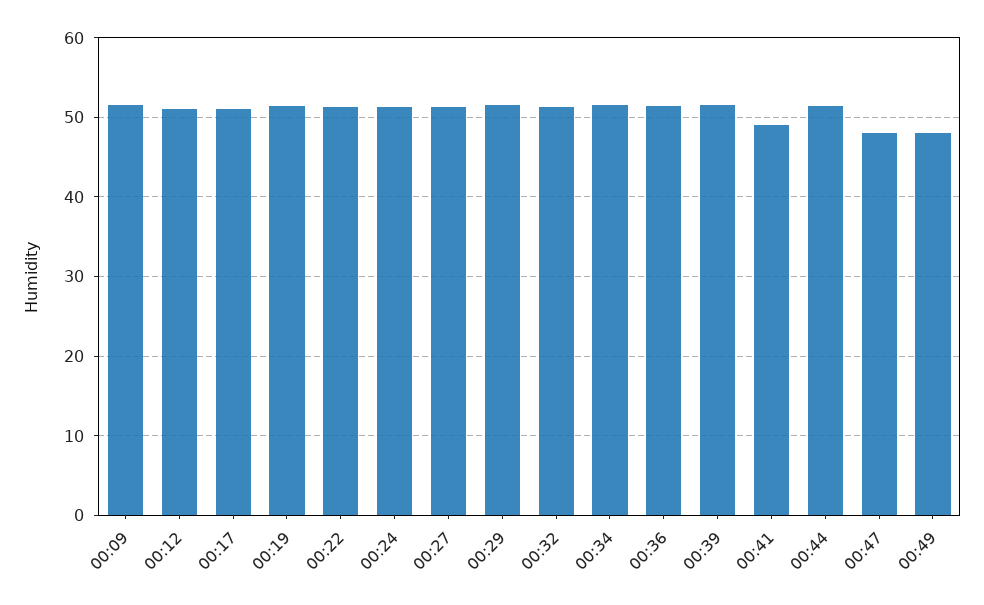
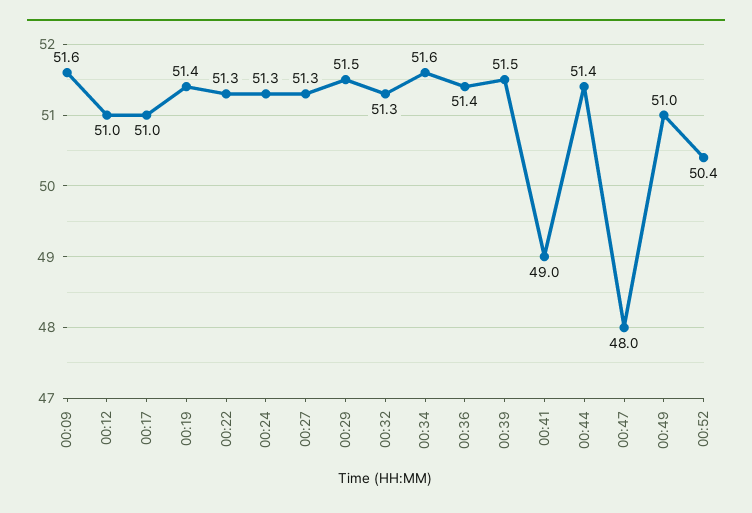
00:49: 48 -> 51
00:52: none -> 50.4

